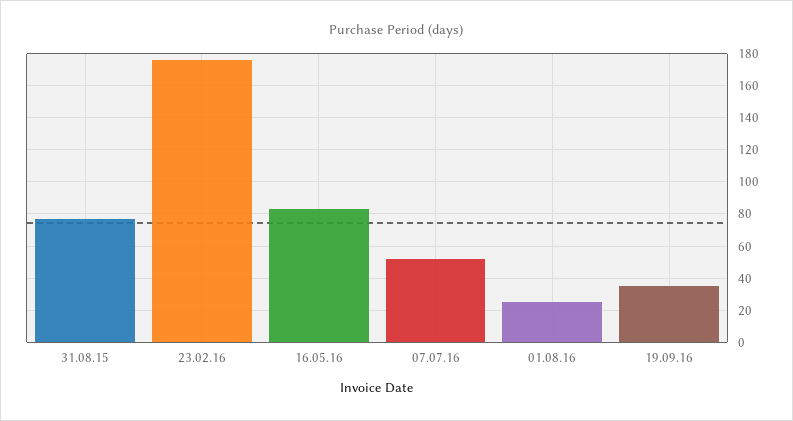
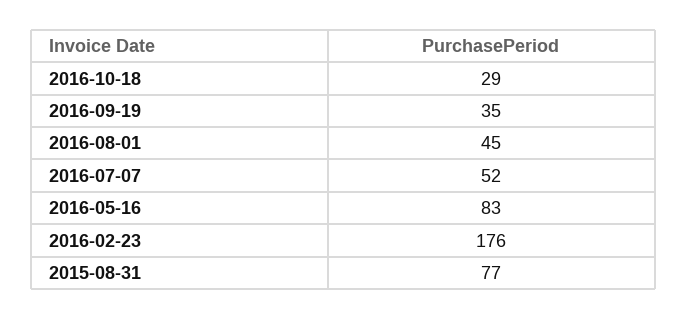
01.08.16: 25 -> 45
2016-10-18: none -> 29

